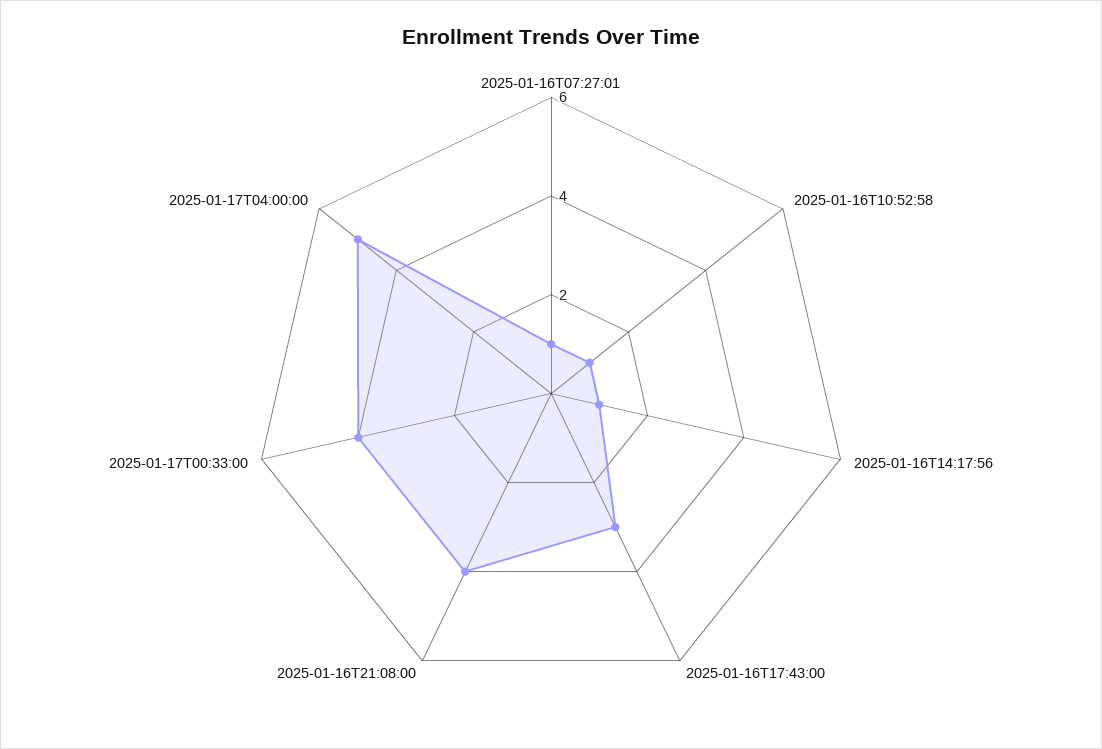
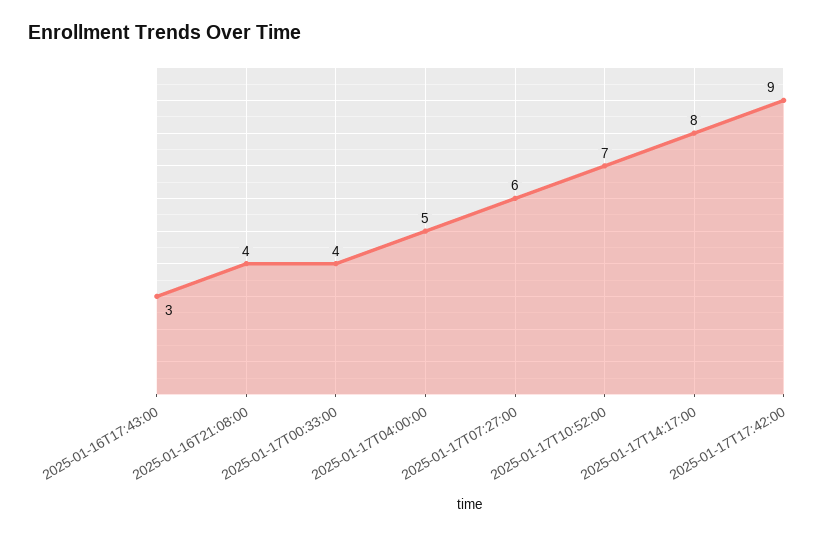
2025-01-16T07:27:01: 1 -> none
2025-01-16T10:52:58: 1 -> none
2025-01-16T14:17:56: 1 -> none
2025-01-17T07:27:00: none -> 6
2025-01-17T10:52:00: none -> 7
2025-01-17T14:17:00: none -> 8
2025-01-17T17:42:00: none -> 9

